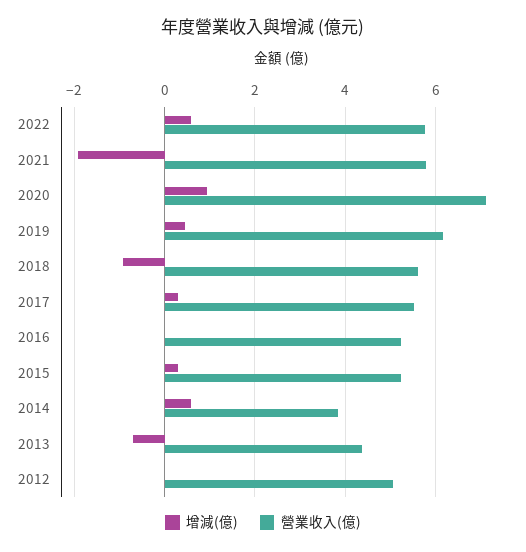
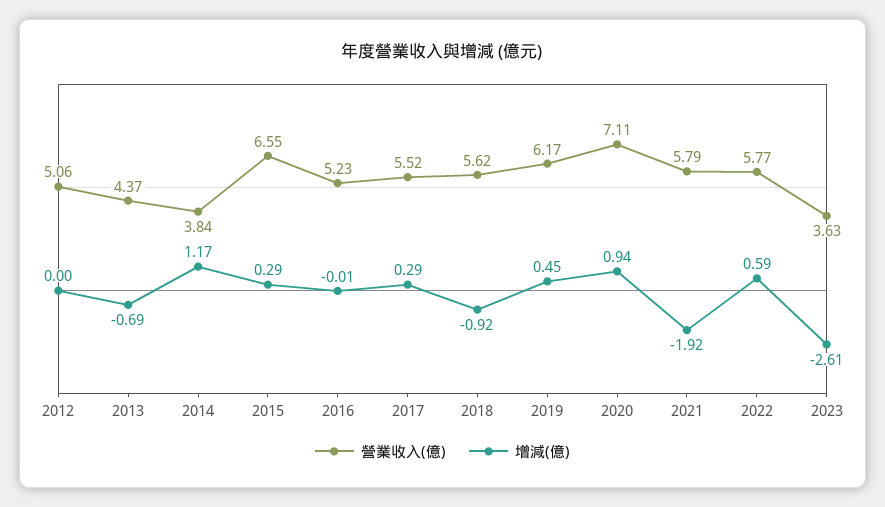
營業收入(億), 2015: 5.2 -> 6.55
增減(億), 2014: 0.6 -> 1.17
營業收入(億), 2023: none -> 3.63
增減(億), 2023: none -> -2.61

